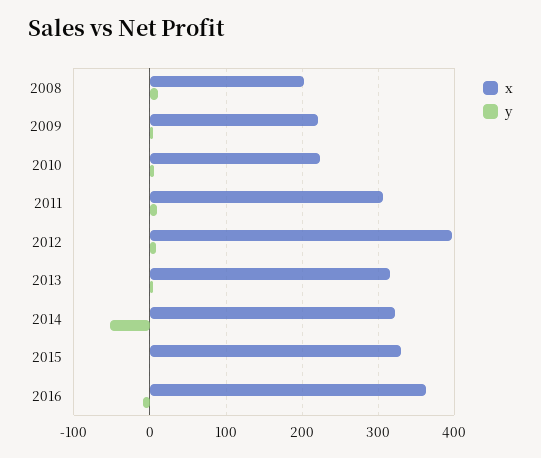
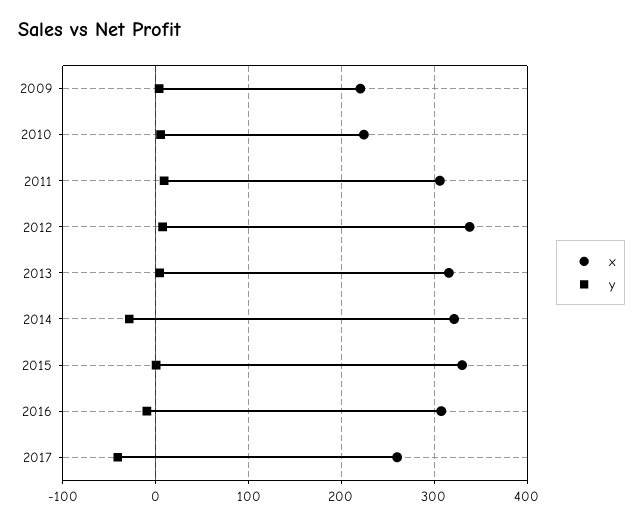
x, 2008: 200 -> none
y, 2008: 10 -> none
x, 2012: 400 -> 340
y, 2014: -50 -> -30
x, 2016: 360 -> 310
x, 2017: none -> 260
y, 2017: none -> -40

